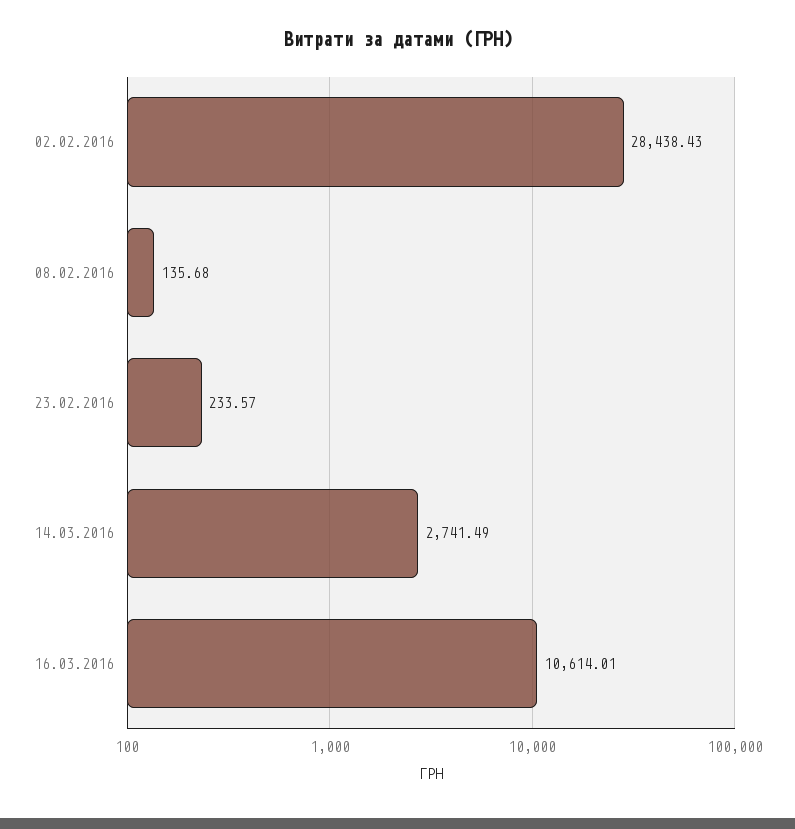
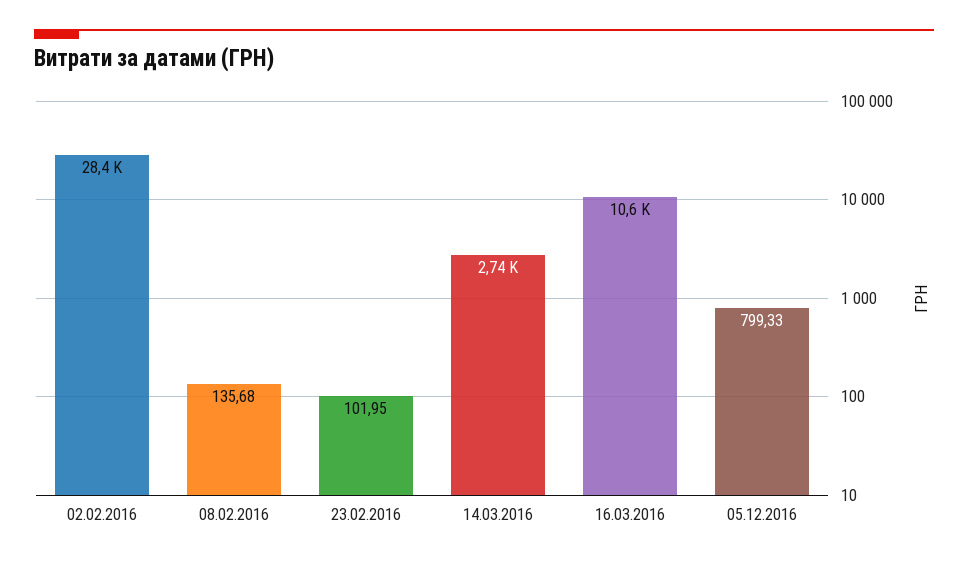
23.02.2016: 233.57 -> 101.95
05.12.2016: none -> 799.33

